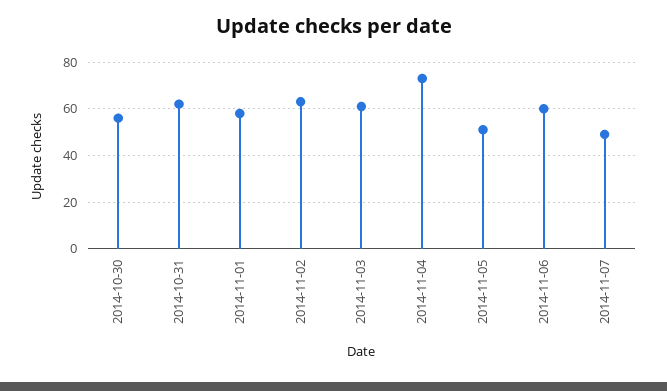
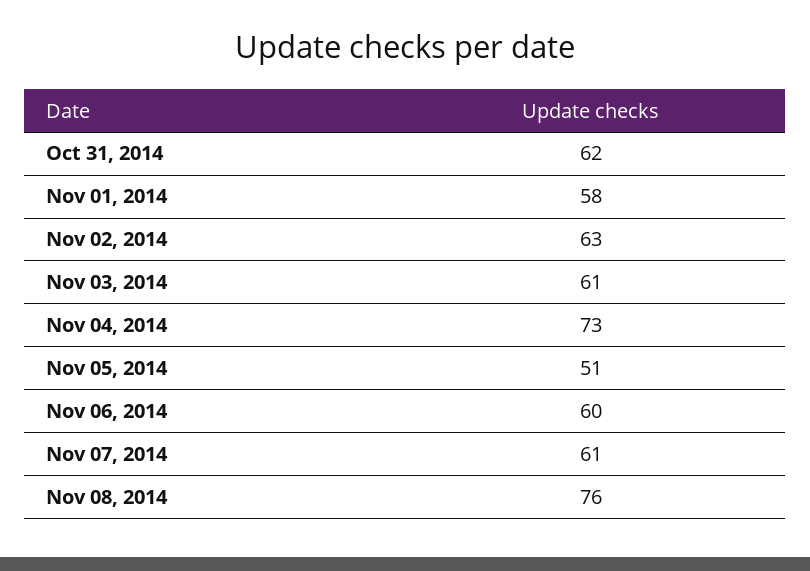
2014-10-30: 55 -> none
2014-11-07: 50 -> 61
Nov 08, 2014: none -> 76

